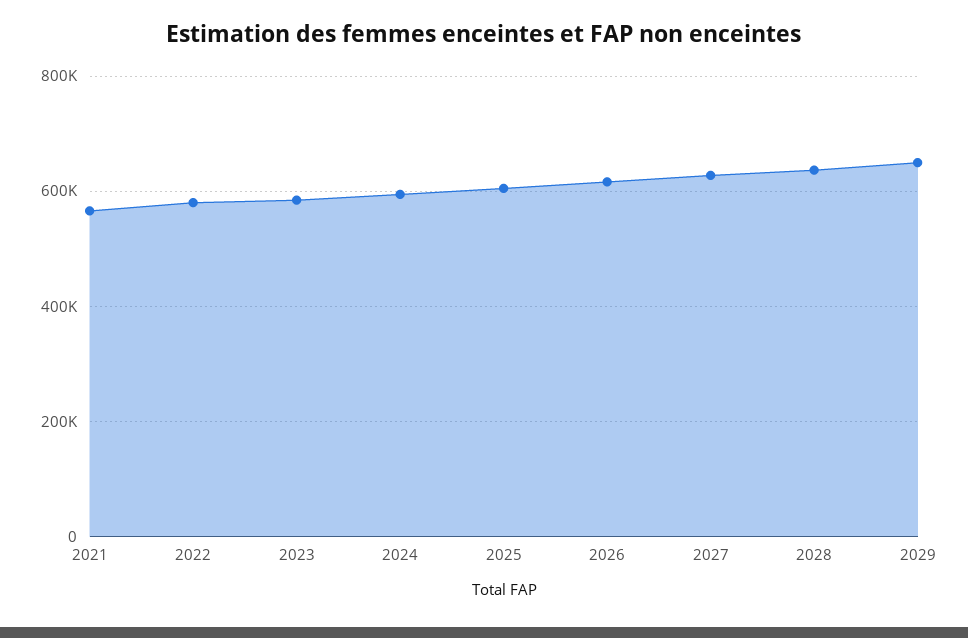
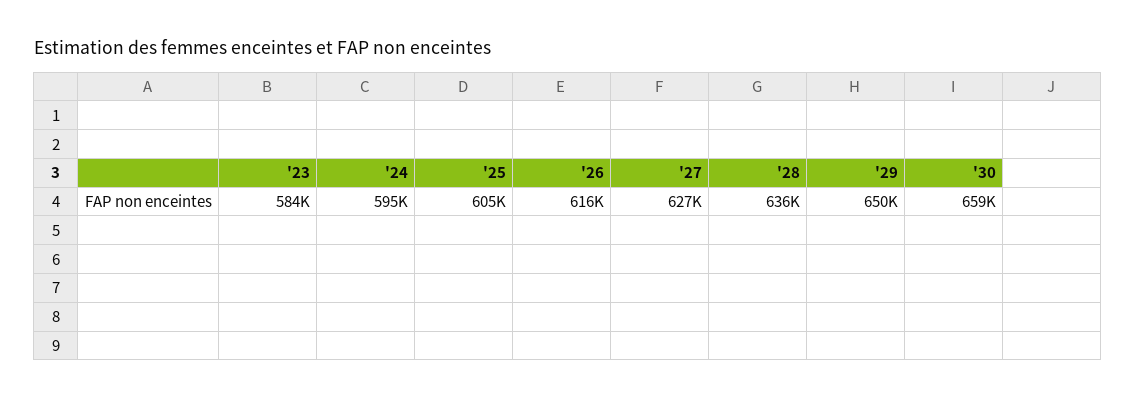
2021: 560000 -> none
2022: 580000 -> none
'30: none -> 659000

